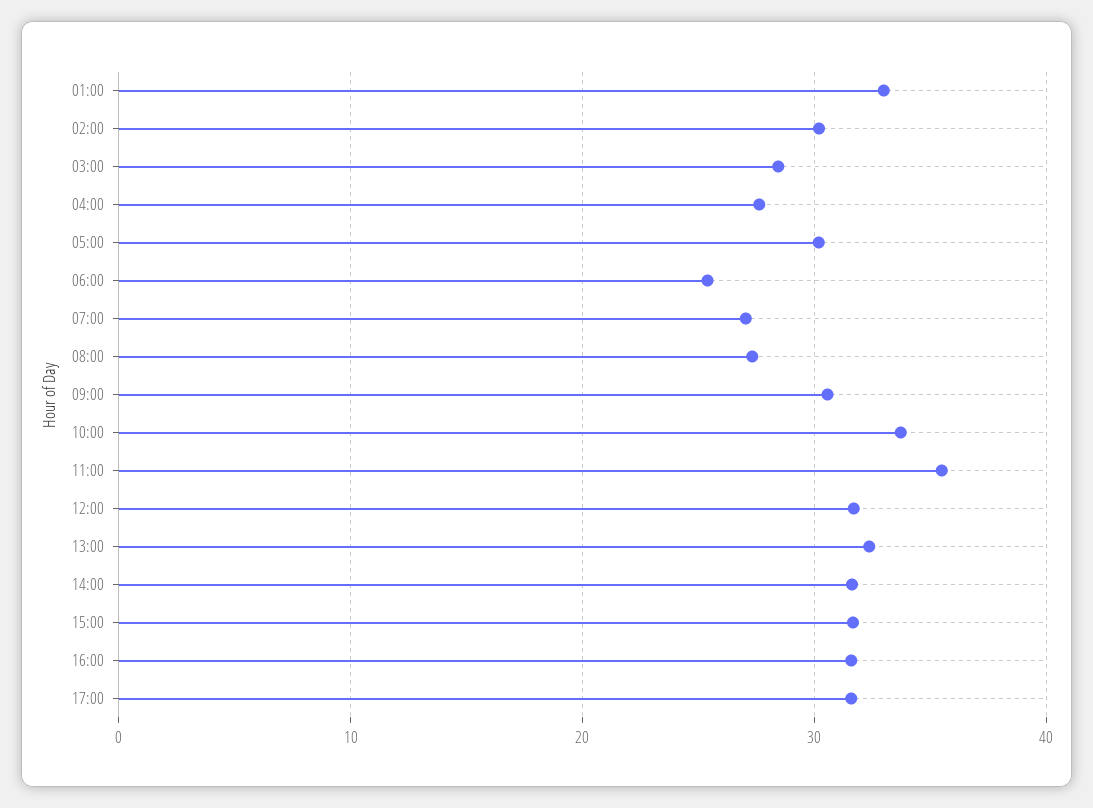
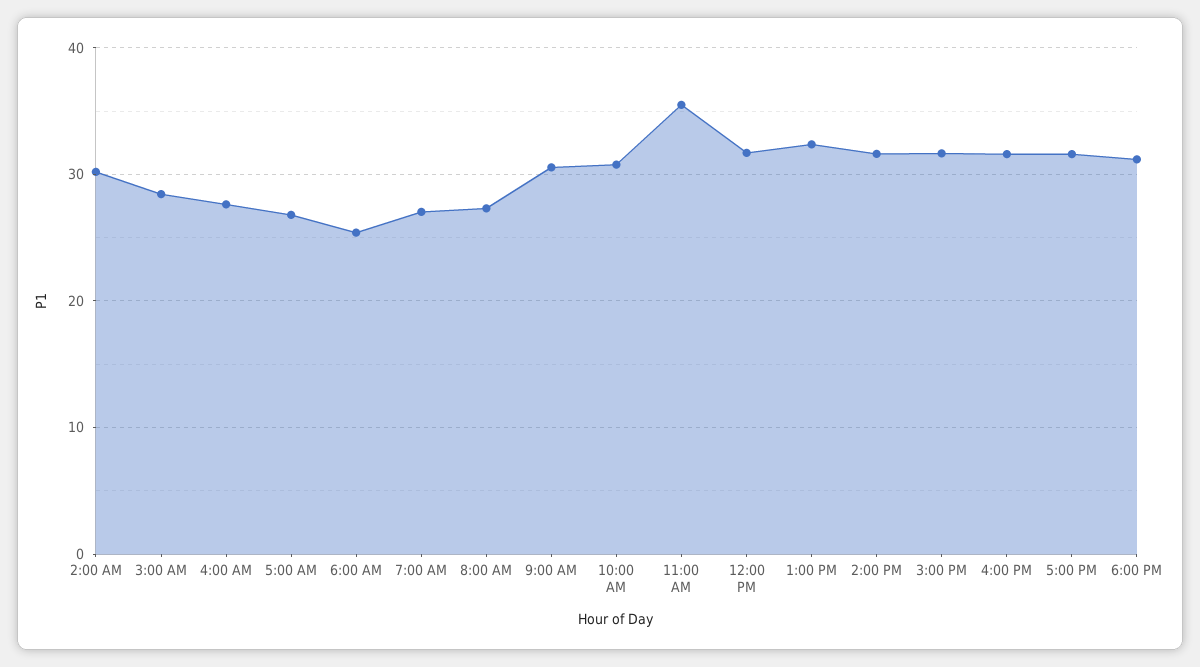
01:00: 33 -> none
05:00: 30 -> 27
10:00: 34 -> 31
6:00 PM: none -> 31

